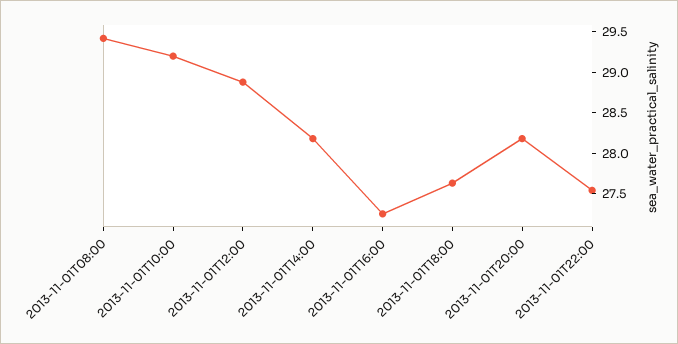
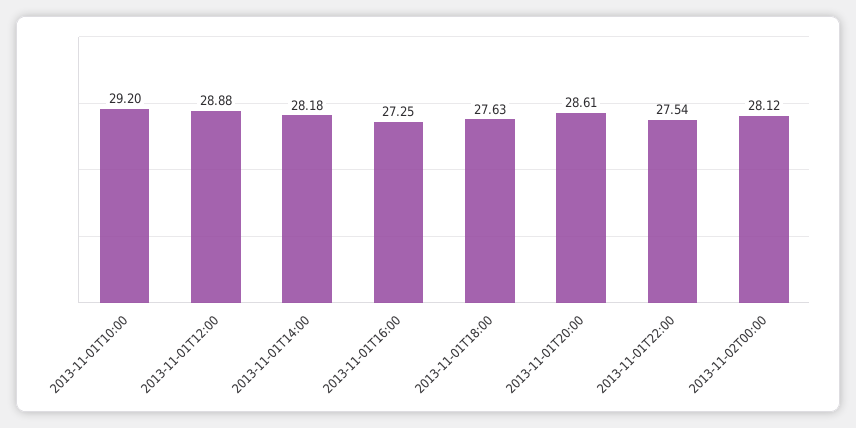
2013-11-01T08:00: 29.4 -> none
2013-11-01T20:00: 28.2 -> 28.61
2013-11-02T00:00: none -> 28.12

